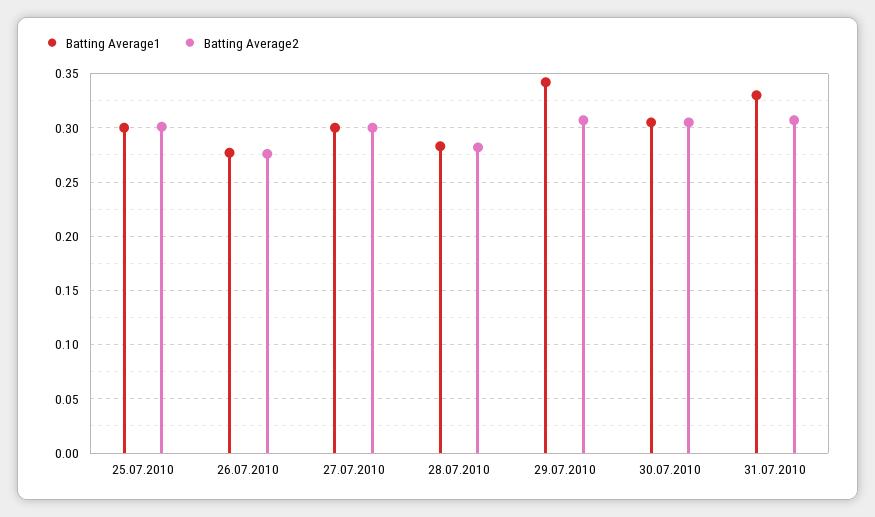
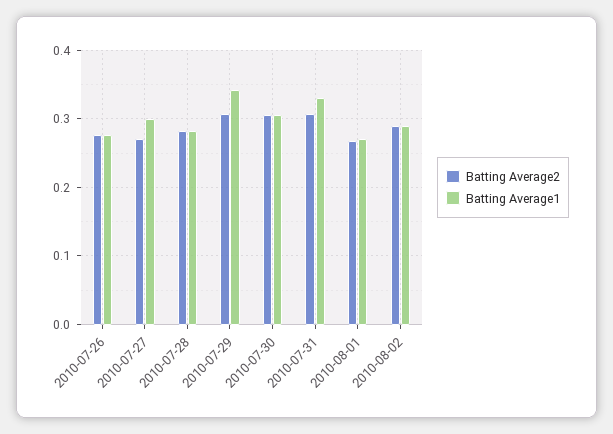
Batting Average1, 25.07.2010: 0.3 -> none
Batting Average2, 25.07.2010: 0.3 -> none
Batting Average2, 27.07.2010: 0.3 -> 0.27
Batting Average2, 2010-08-01: none -> 0.27
Batting Average1, 2010-08-01: none -> 0.27
Batting Average2, 2010-08-02: none -> 0.29
Batting Average1, 2010-08-02: none -> 0.29

